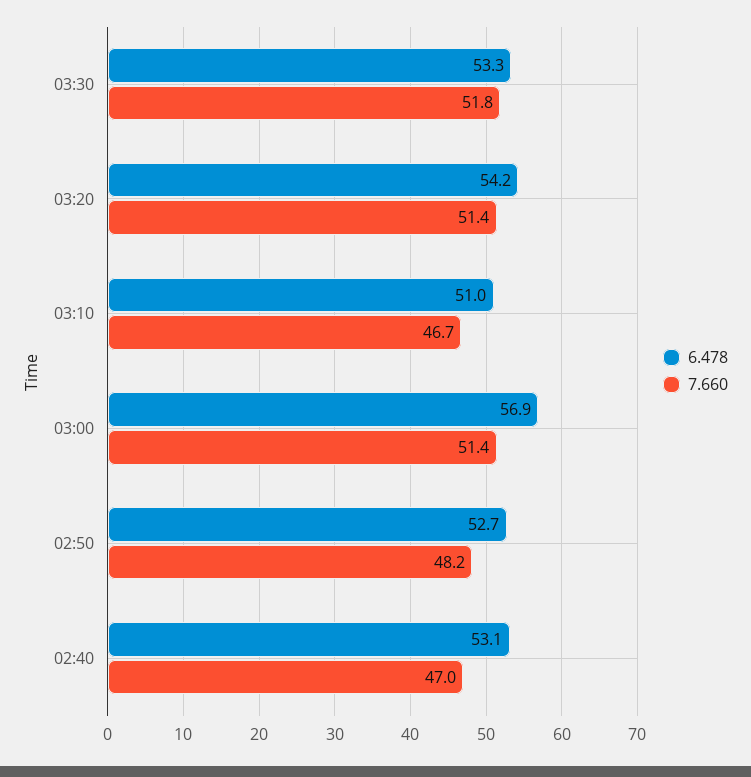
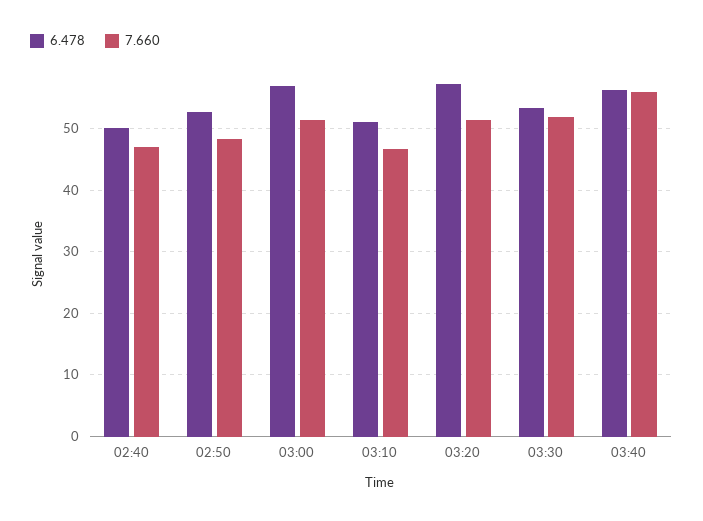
6.478, 03:20: 54.2 -> 57
6.478, 02:40: 53.1 -> 50
6.478, 03:40: none -> 56
7.660, 03:40: none -> 56

